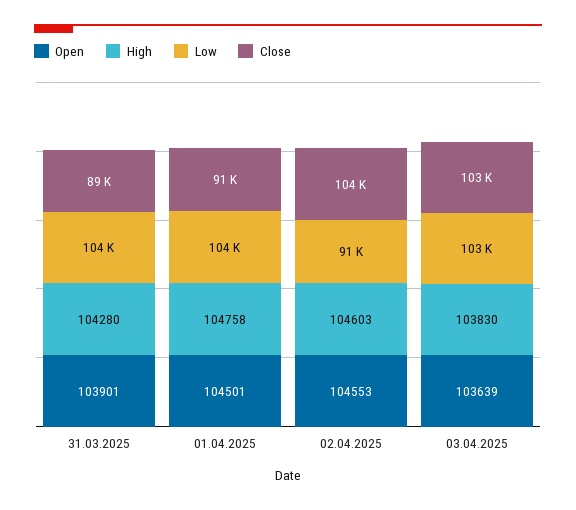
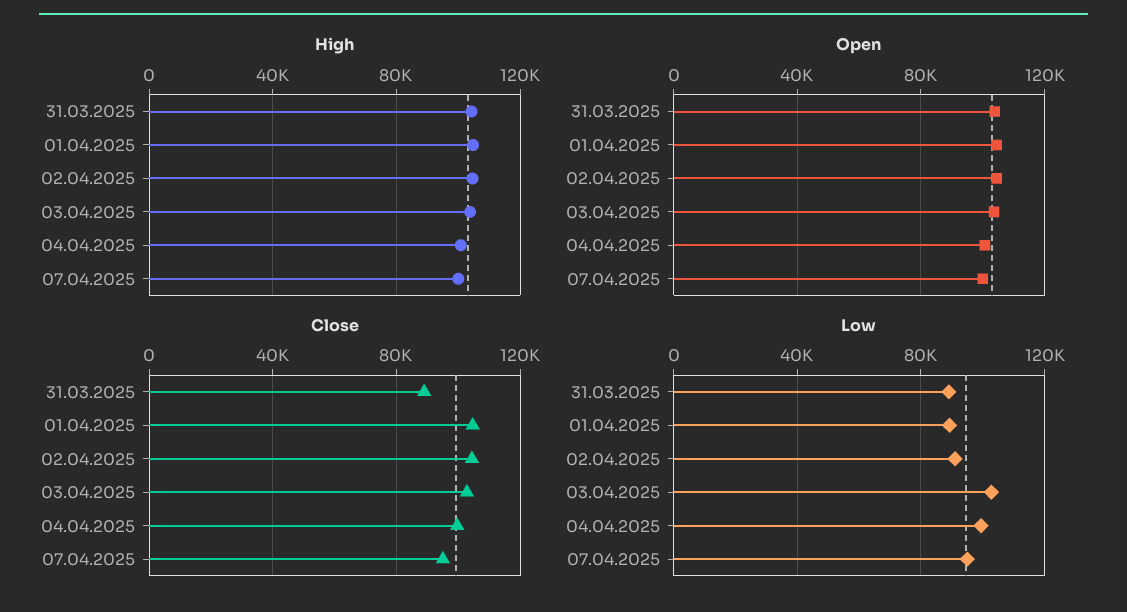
Low, 31.03.2025: 104000 -> 90000
Low, 01.04.2025: 104000 -> 90000
Close, 01.04.2025: 91000 -> 105000
High, 04.04.2025: none -> 100000
High, 07.04.2025: none -> 100000
Open, 04.04.2025: none -> 100000
Open, 07.04.2025: none -> 100000
Close, 04.04.2025: none -> 100000
Close, 07.04.2025: none -> 95000
Low, 04.04.2025: none -> 100000
Low, 07.04.2025: none -> 95000

